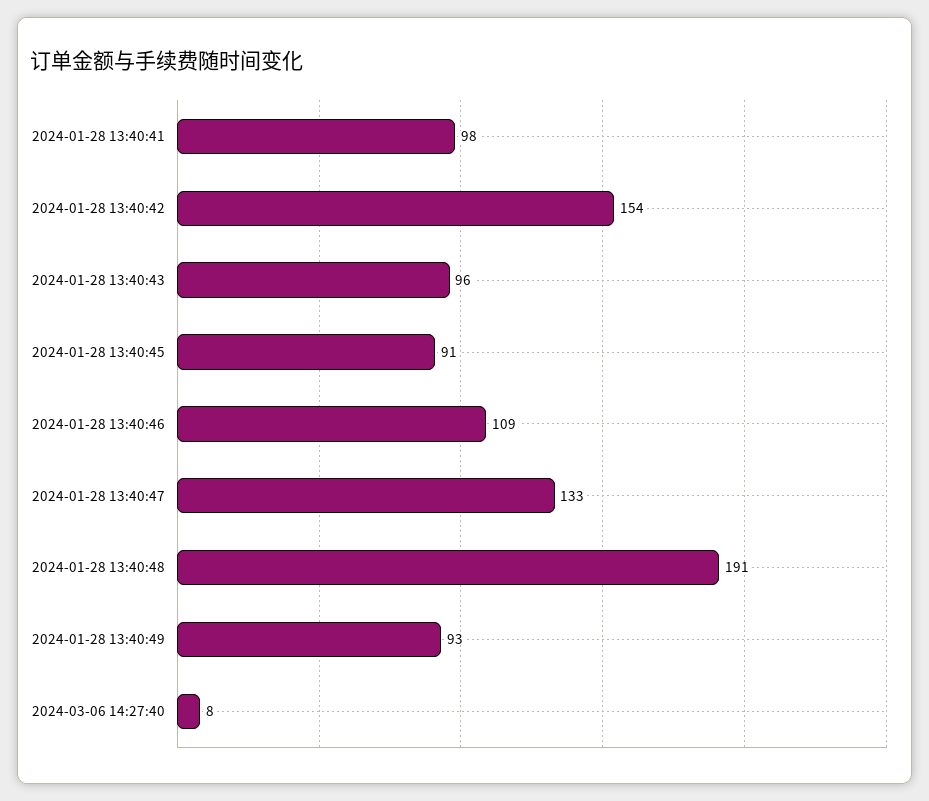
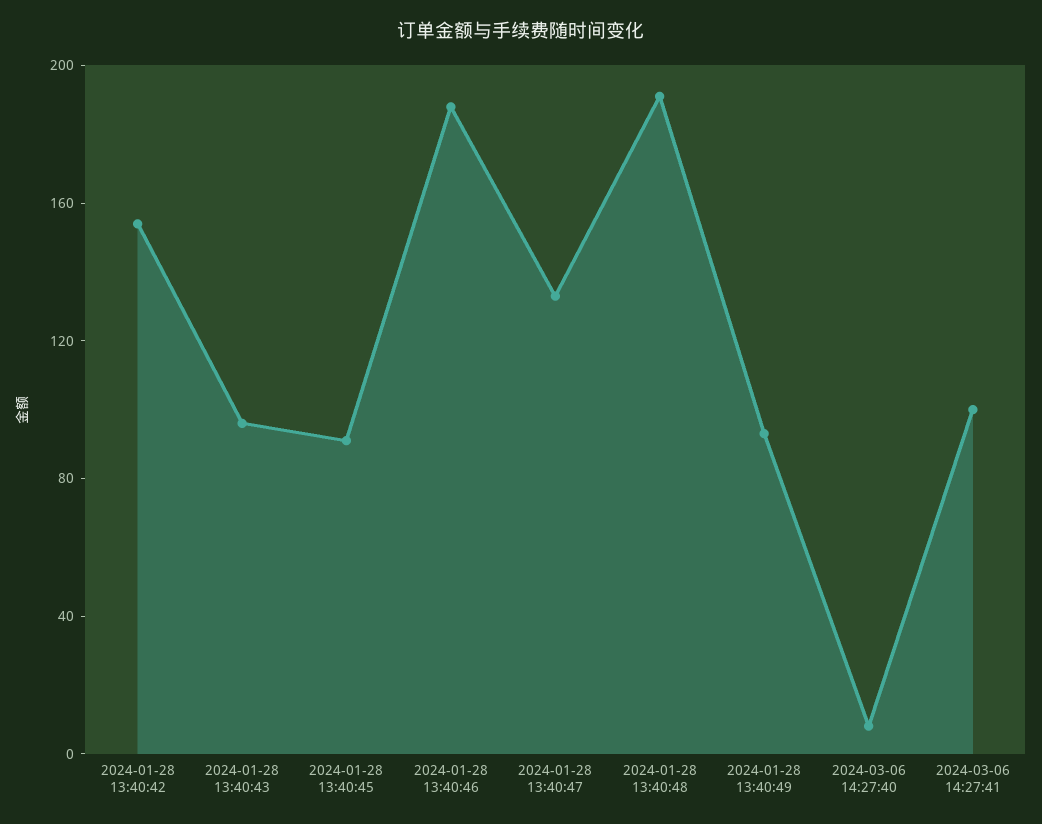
2024-01-28 13:40:41: 98 -> none
2024-01-28 13:40:46: 109 -> 190
2024-03-06 14:27:41: none -> 100

